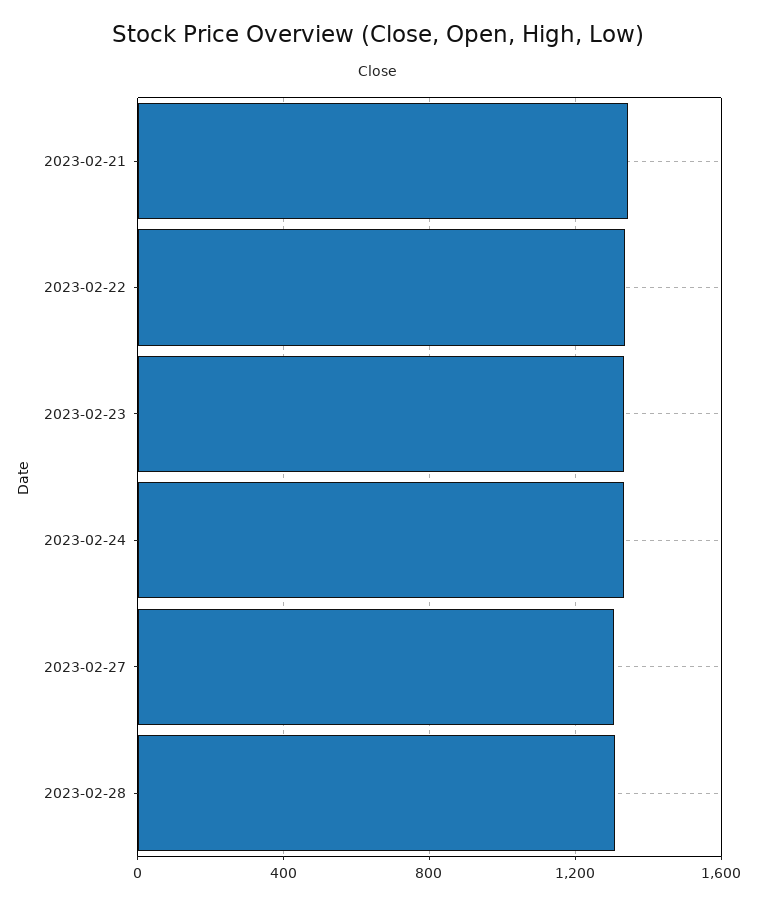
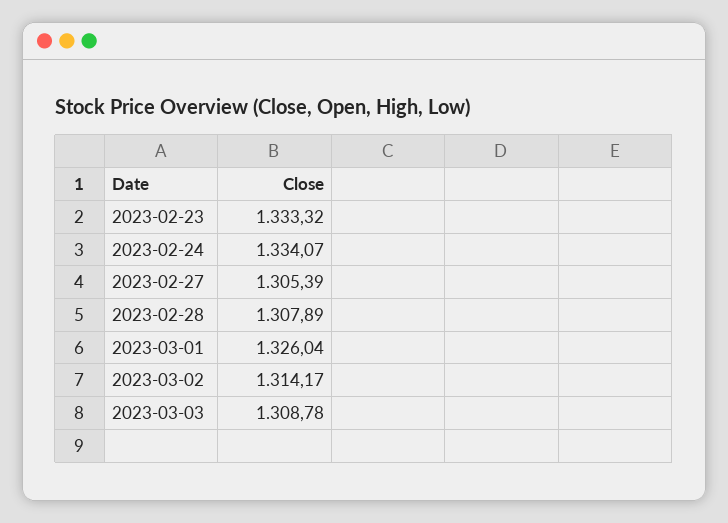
2023-02-21: 1350 -> none
2023-02-22: 1350 -> none
2023-03-01: none -> 1326.04
2023-03-02: none -> 1314.17
2023-03-03: none -> 1308.78

